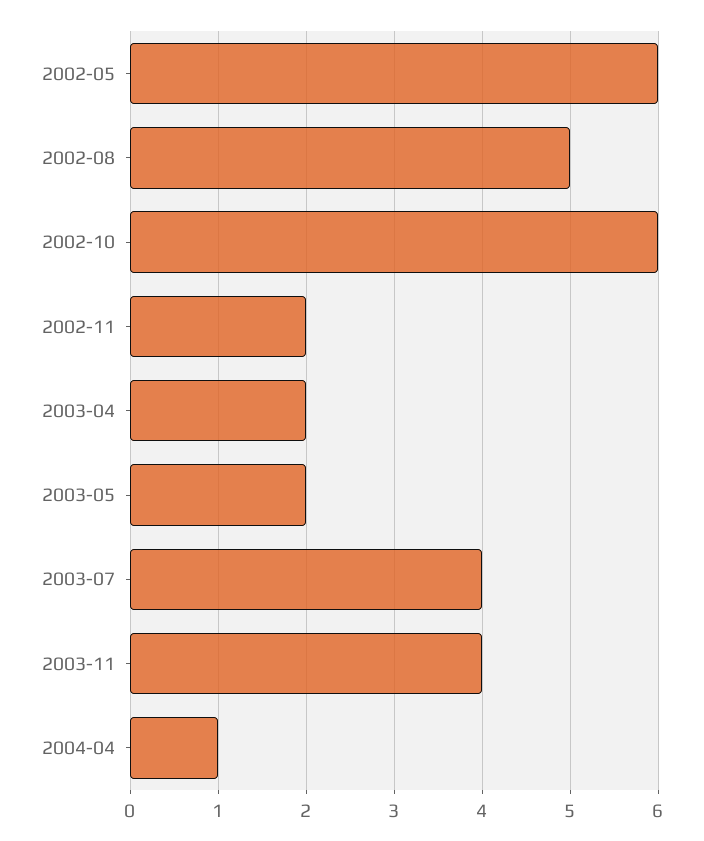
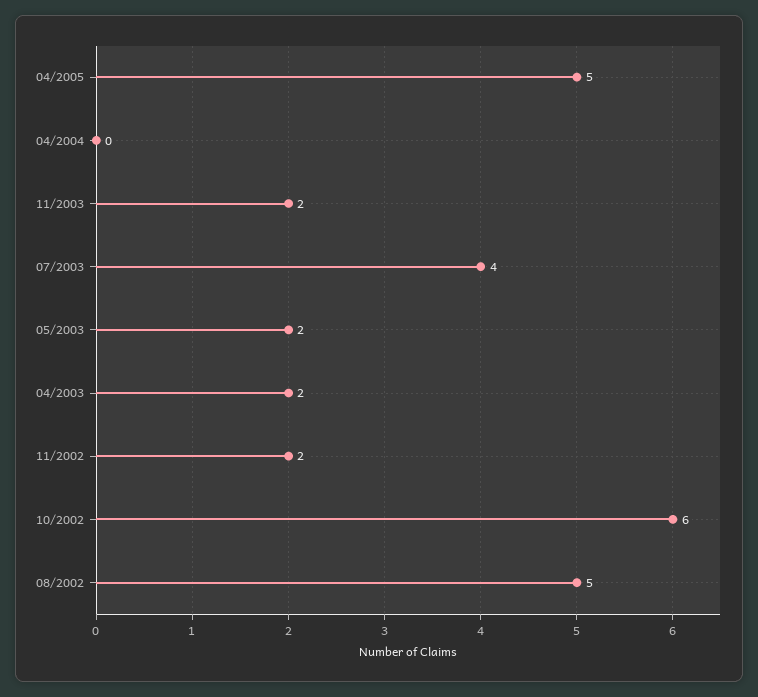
2002-05: 6 -> none
2003-11: 4 -> 2
2004-04: 1 -> 0
04/2005: none -> 5

